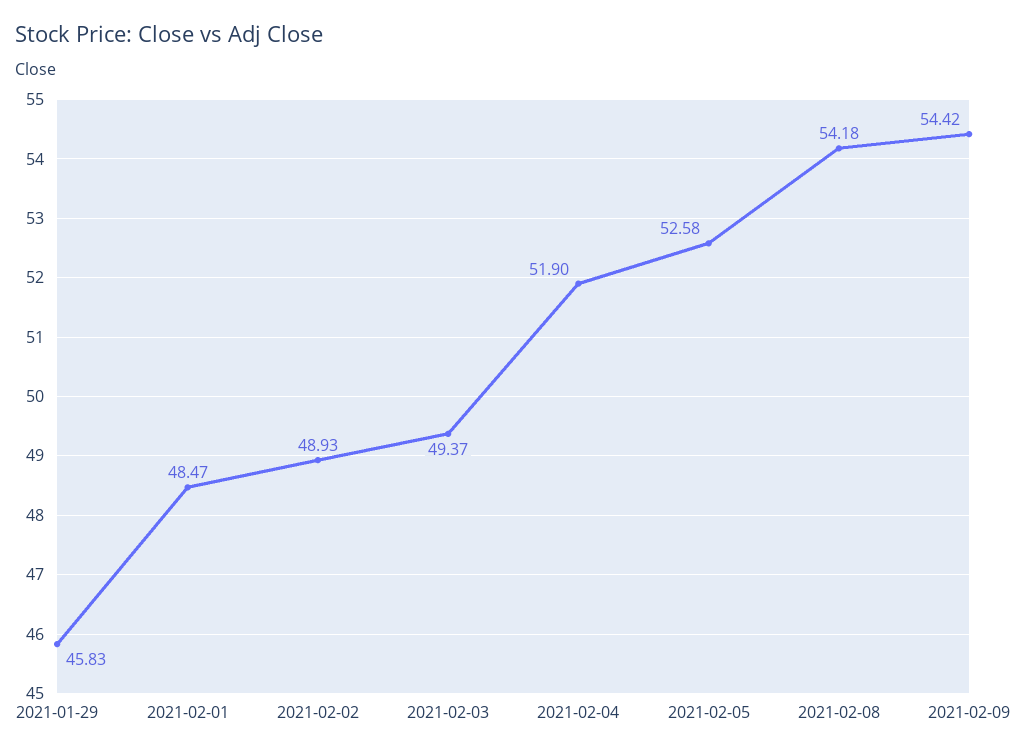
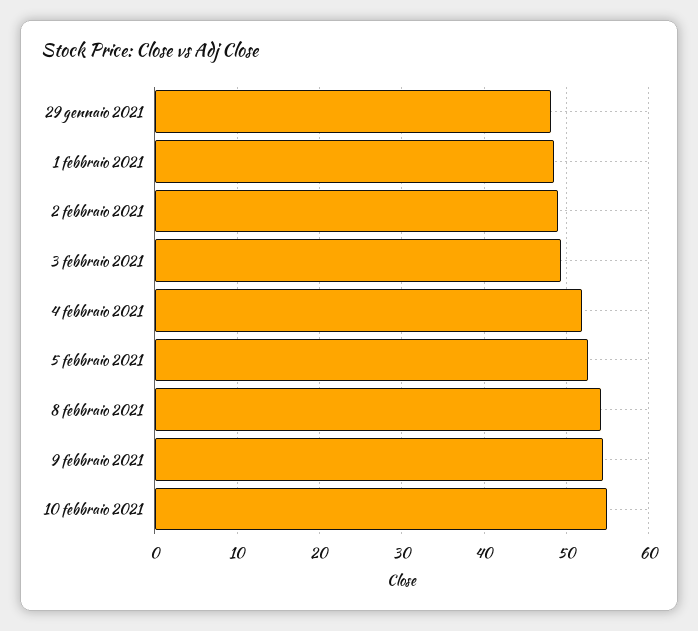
2021-01-29: 45.83 -> 48
10 febbraio 2021: none -> 55

